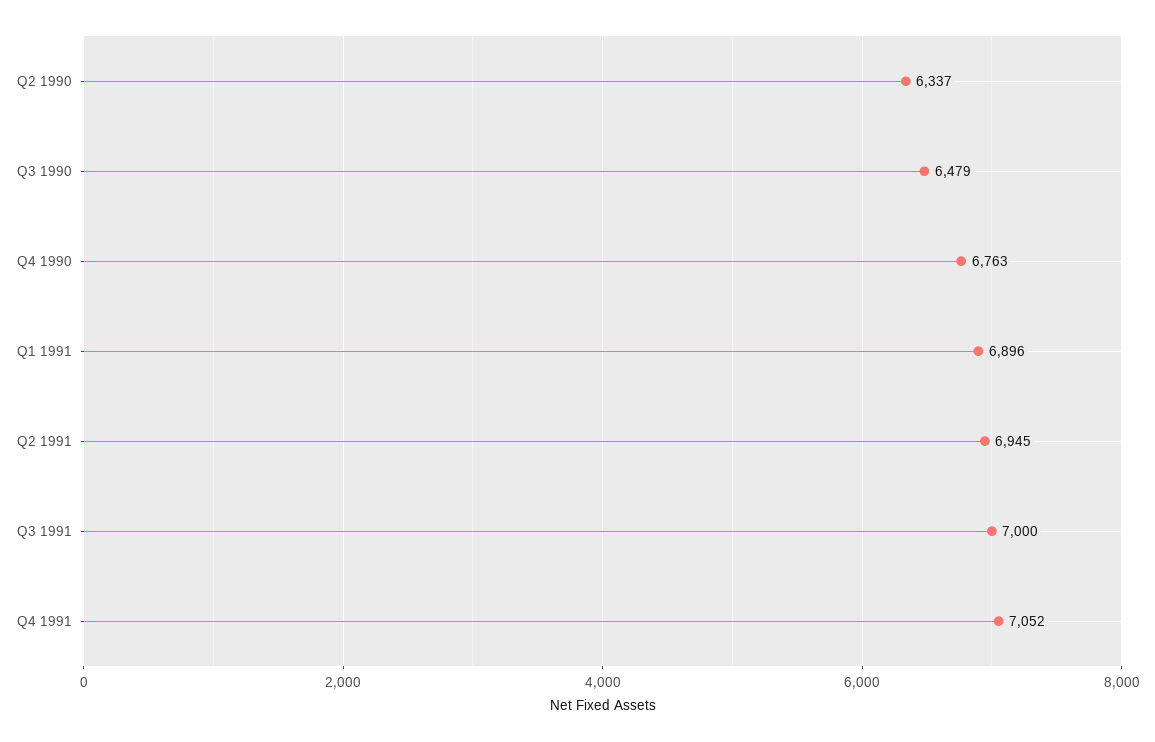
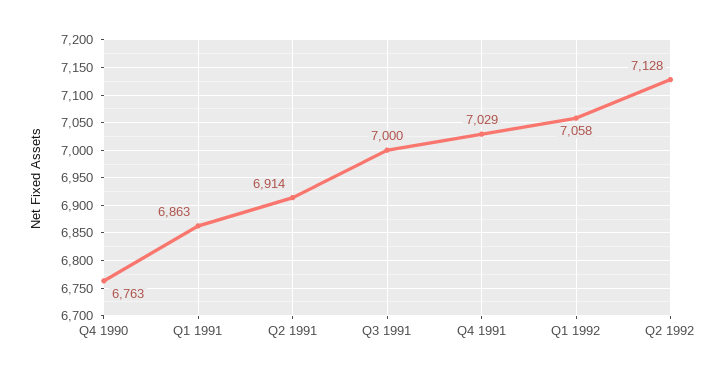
Q2 1990: 6337 -> none
Q3 1990: 6479 -> none
Q1 1991: 6896 -> 6863
Q2 1991: 6945 -> 6914
Q4 1991: 7052 -> 7029
Q1 1992: none -> 7058
Q2 1992: none -> 7128

